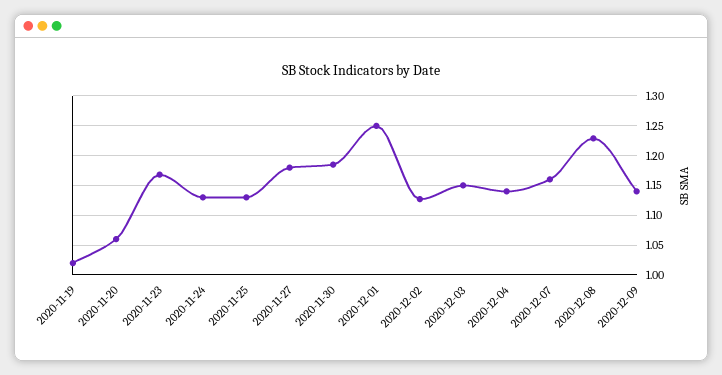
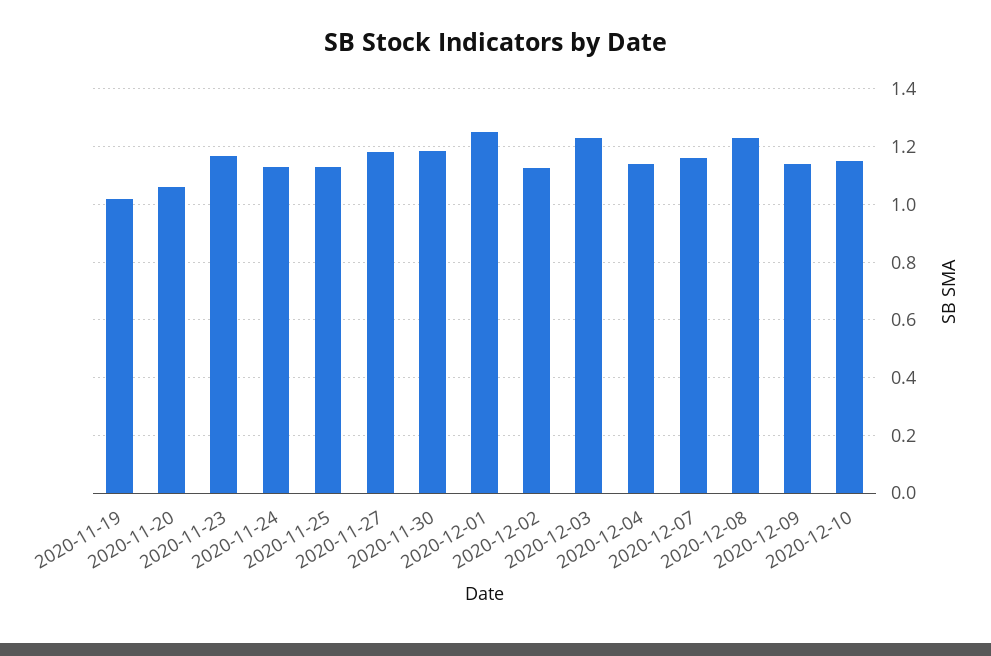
2020-12-03: 1.15 -> 1.225
2020-12-10: none -> 1.15

